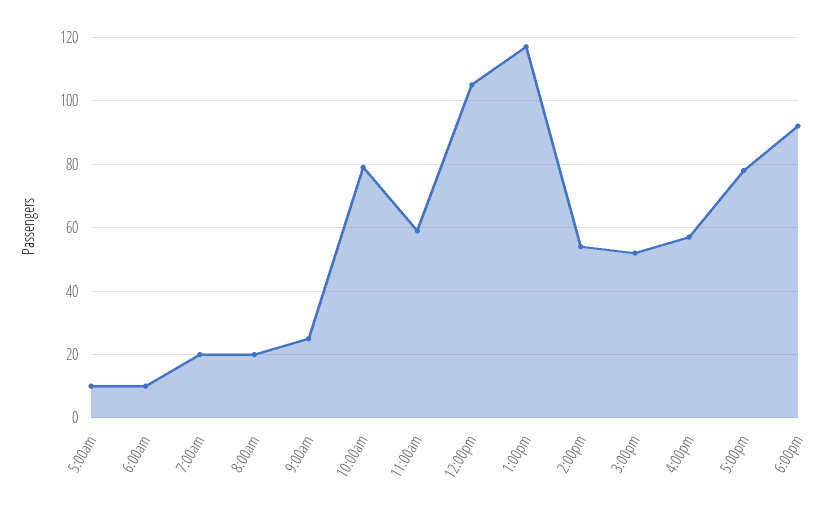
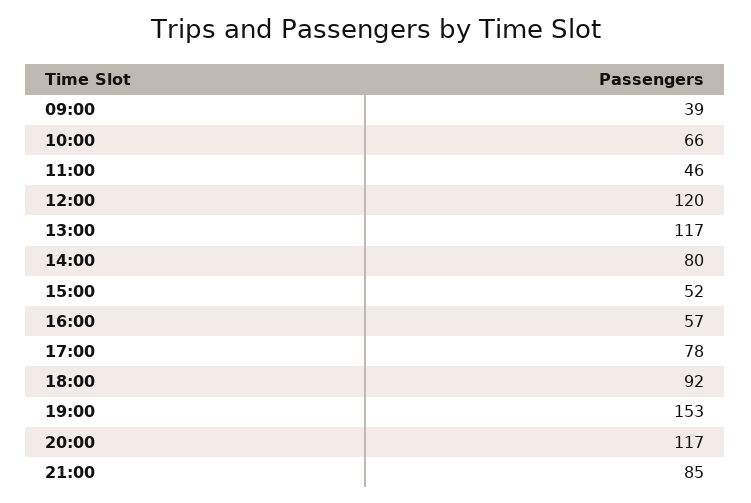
5:00am: 10 -> none
6:00am: 10 -> none
7:00am: 20 -> none
8:00am: 20 -> none
9:00am: 25 -> 39
10:00am: 80 -> 66
11:00am: 60 -> 46
12:00pm: 105 -> 120
2:00pm: 55 -> 80
19:00: none -> 153
20:00: none -> 117
21:00: none -> 85

